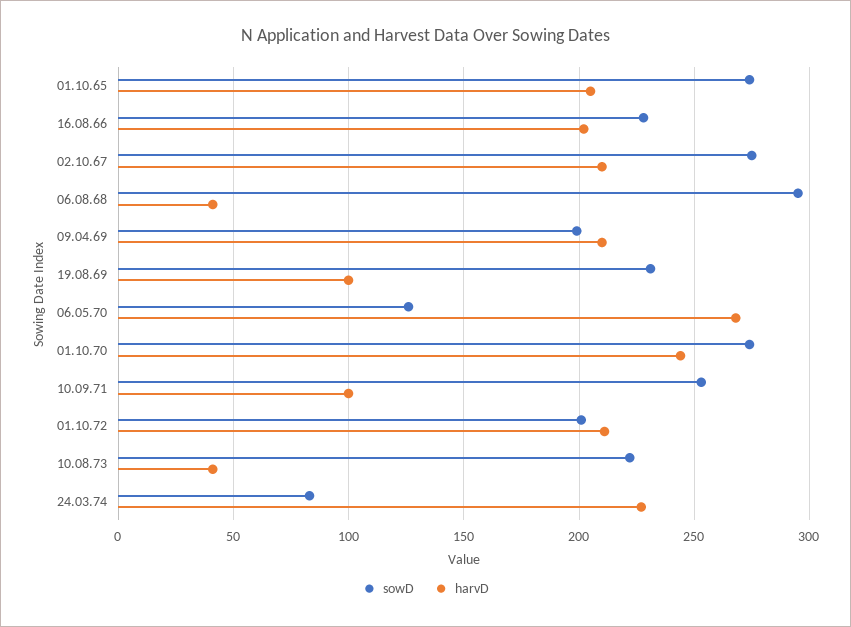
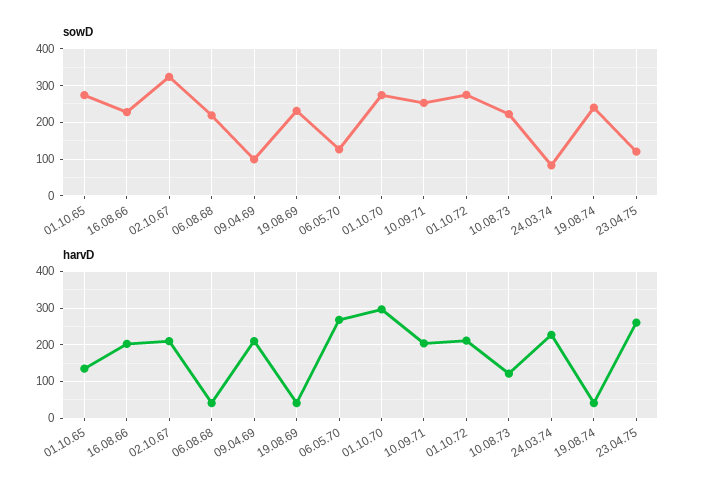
harvD, 01.10.65: 205 -> 140
sowD, 02.10.67: 275 -> 320
sowD, 06.08.68: 295 -> 220
sowD, 09.04.69: 200 -> 100
harvD, 19.08.69: 100 -> 40
harvD, 01.10.70: 245 -> 300
harvD, 10.09.71: 100 -> 200
sowD, 01.10.72: 200 -> 280
harvD, 10.08.73: 40 -> 120
sowD, 19.08.74: none -> 240
sowD, 23.04.75: none -> 120
harvD, 19.08.74: none -> 40
harvD, 23.04.75: none -> 260

